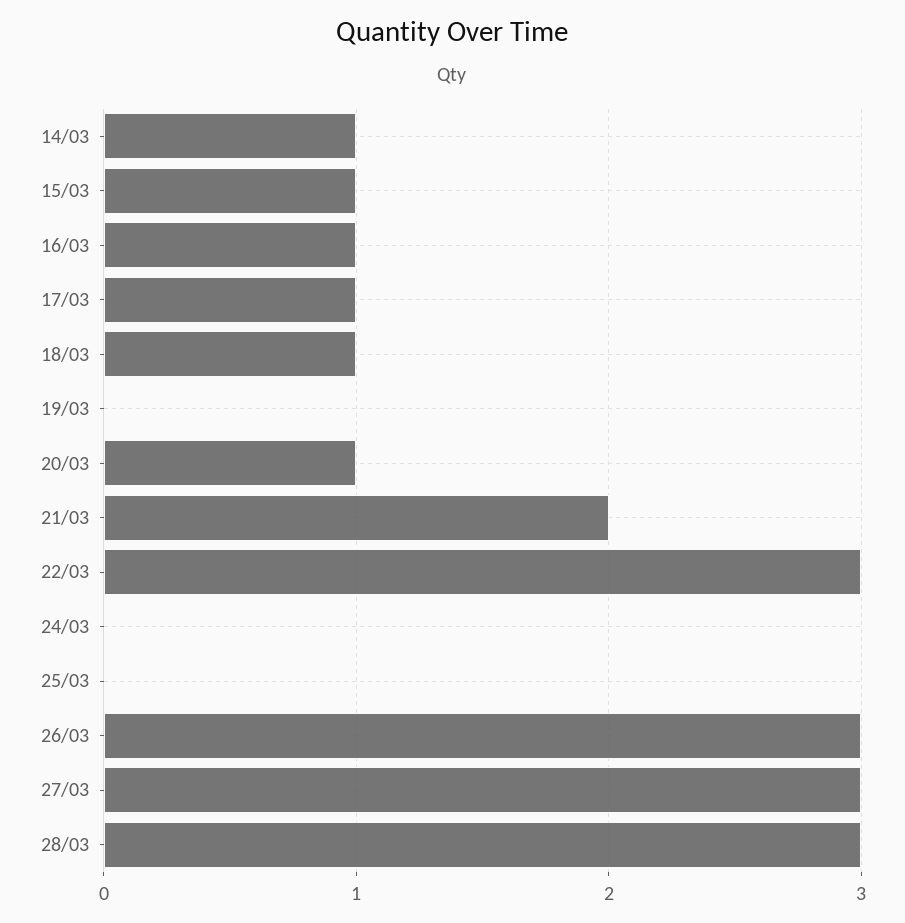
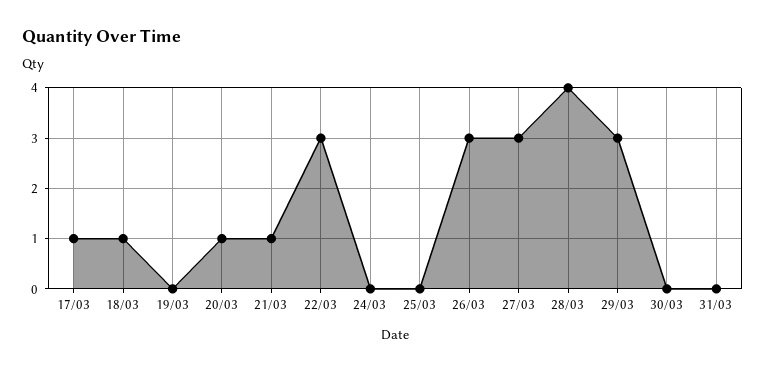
14/03: 1 -> none
15/03: 1 -> none
16/03: 1 -> none
21/03: 2 -> 1
28/03: 3 -> 4
29/03: none -> 3
30/03: none -> 0
31/03: none -> 0

